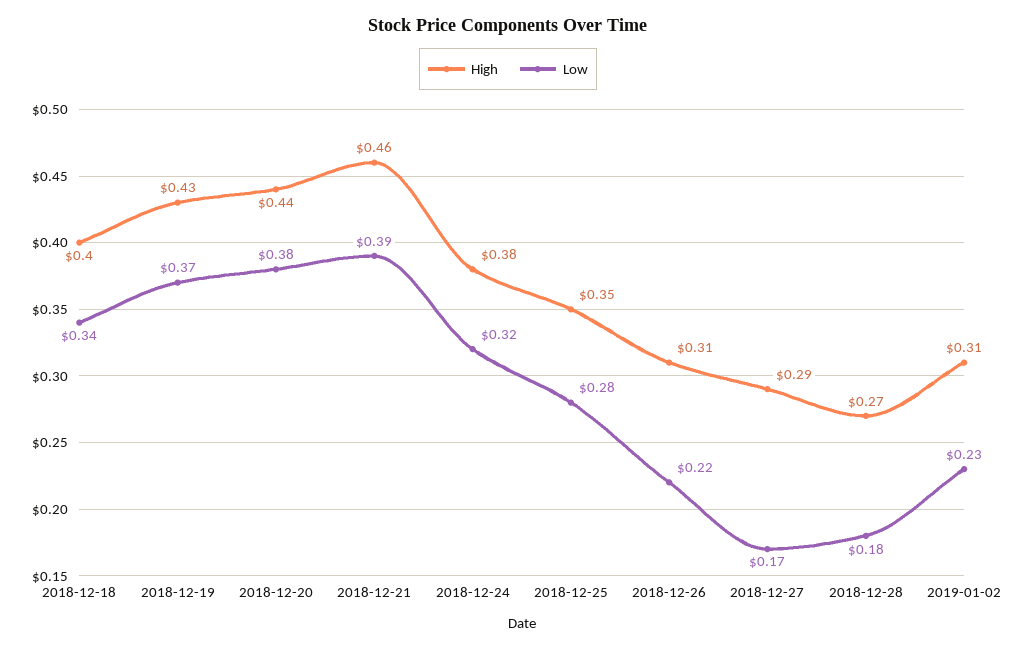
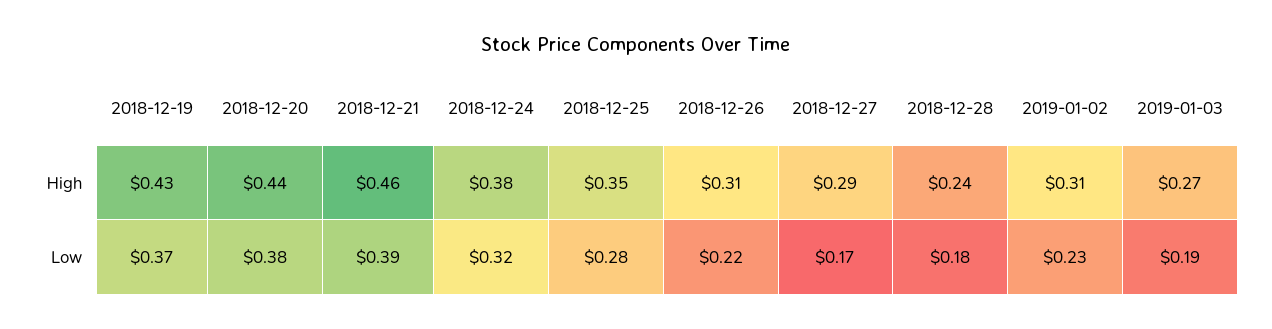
High, 2018-12-18: 0.4 -> none
Low, 2018-12-18: 0.34 -> none
High, 2018-12-28: 0.27 -> 0.24
High, 2019-01-03: none -> 0.27
Low, 2019-01-03: none -> 0.19

